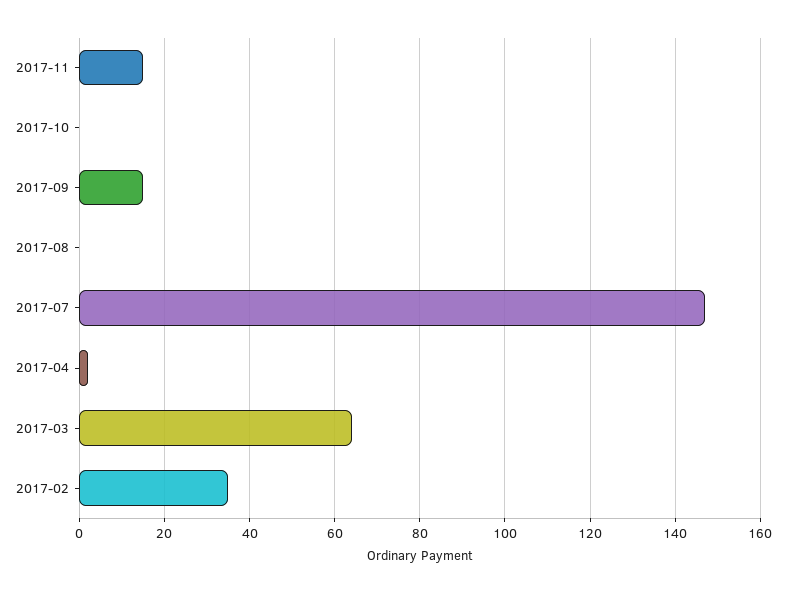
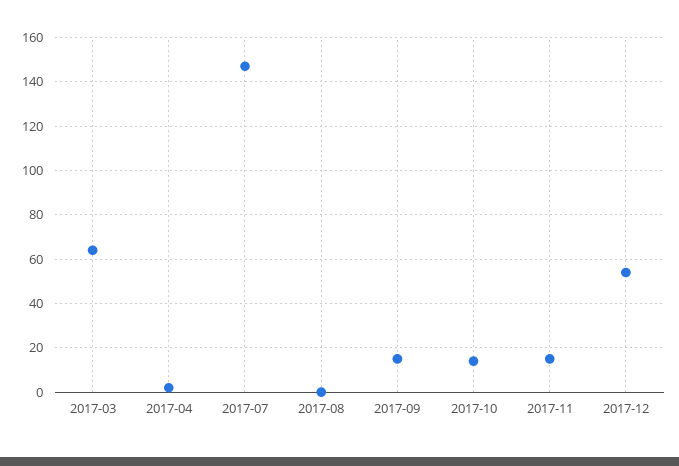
2017-10: 0 -> 15
2017-02: 35 -> none
2017-12: none -> 55

